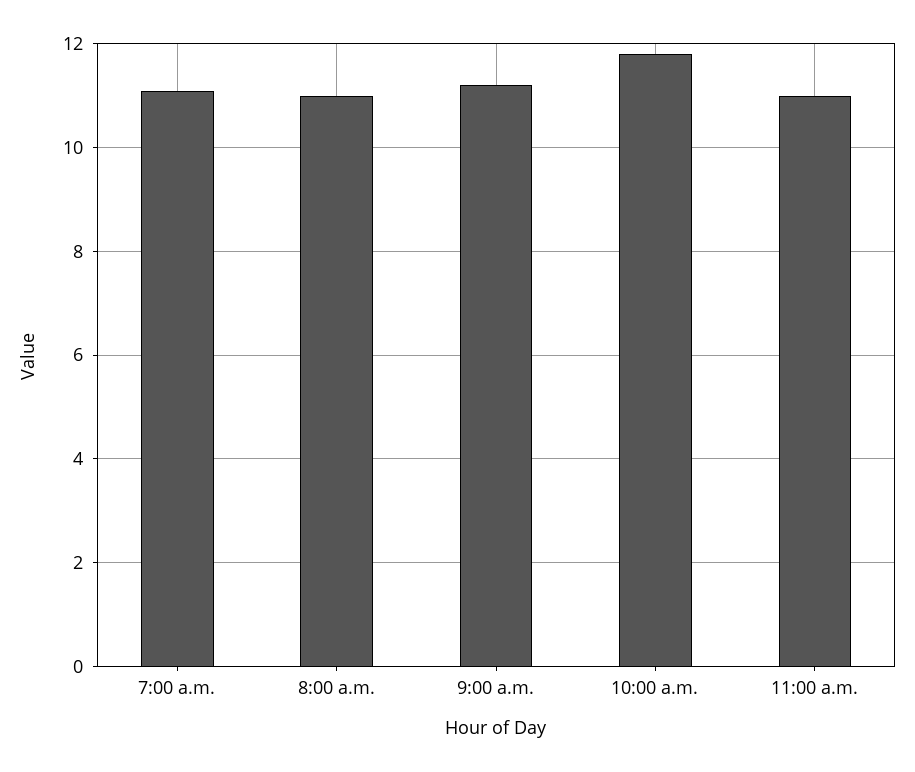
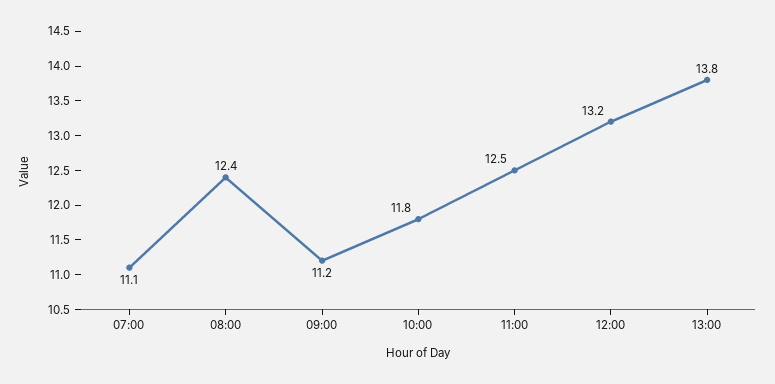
8:00 a.m.: 11 -> 12.4
11:00 a.m.: 11 -> 12.5
12:00: none -> 13.2
13:00: none -> 13.8

